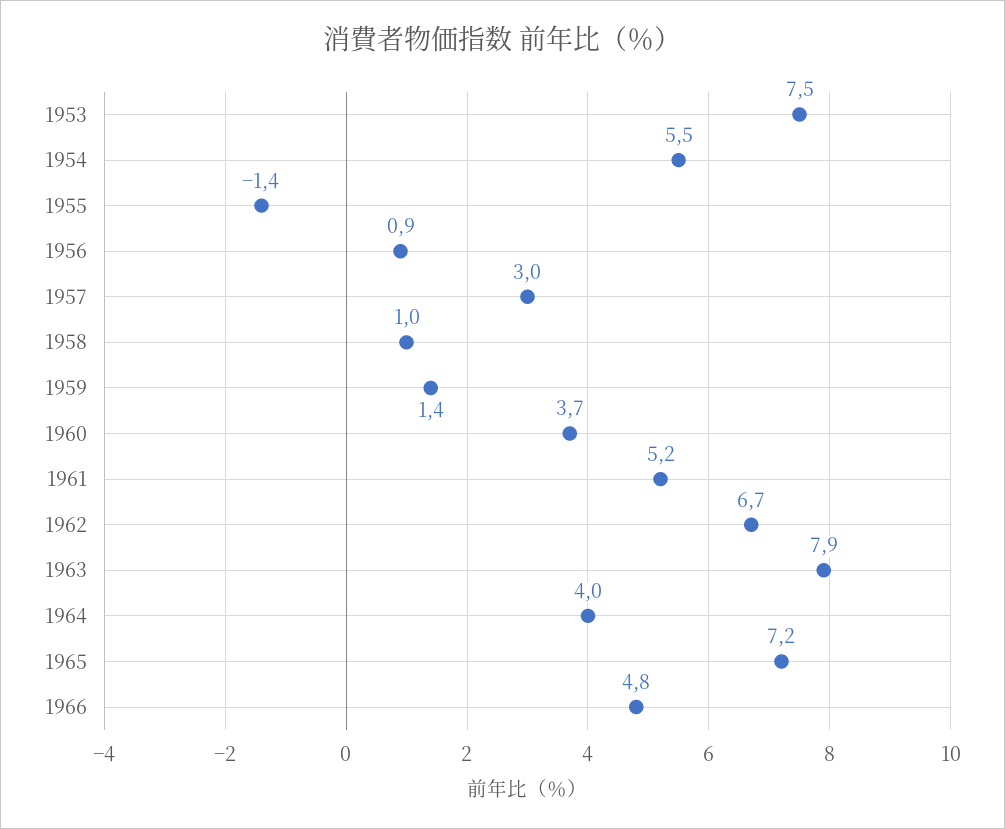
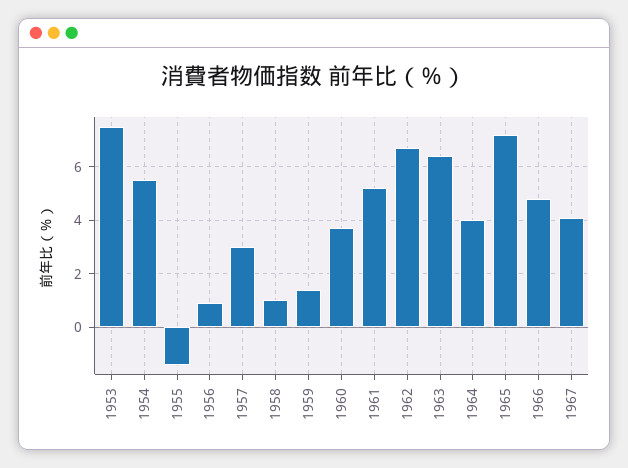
1963: 7.9 -> 6.5
1967: none -> 4

